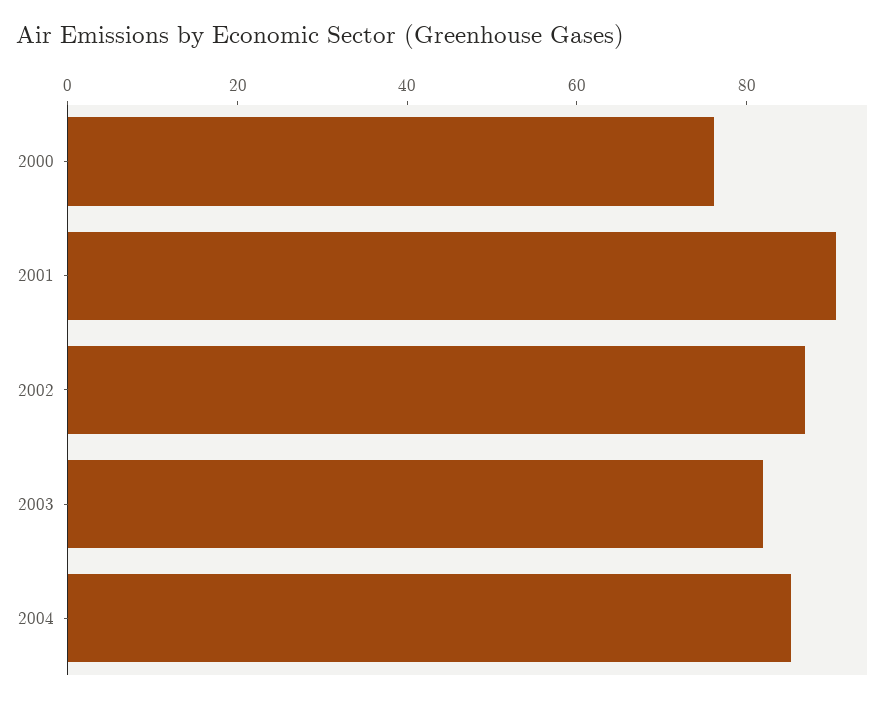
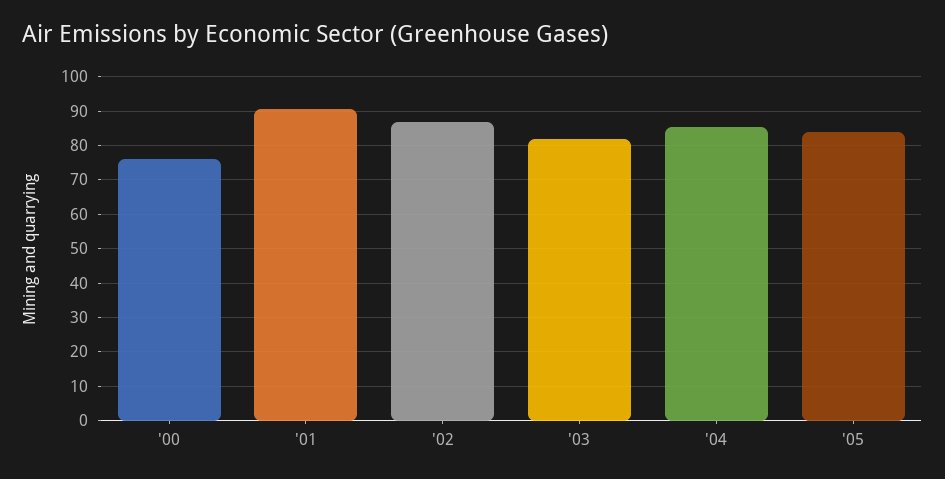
'05: none -> 84

